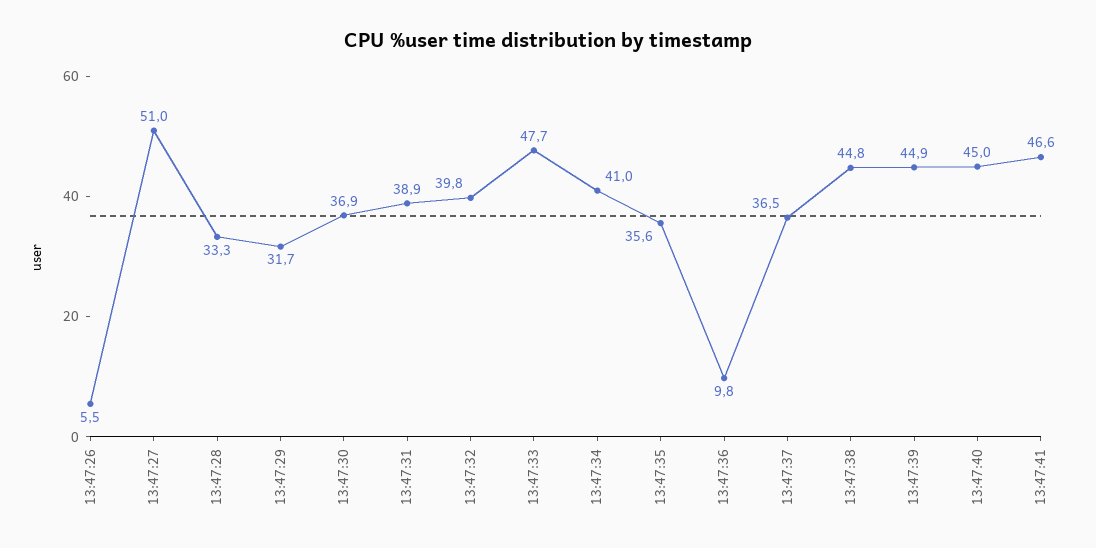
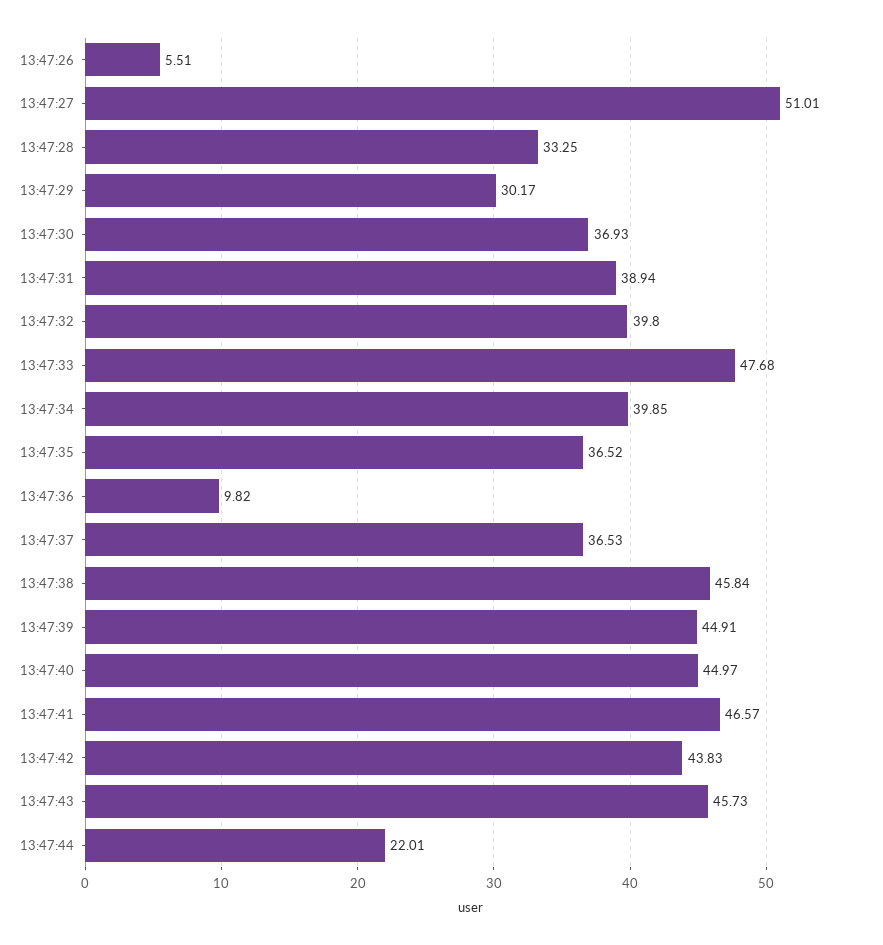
13:47:29: 31.7 -> 30.17
13:47:34: 41 -> 39.85
13:47:35: 35.6 -> 36.52
13:47:38: 44.8 -> 45.84
13:47:42: none -> 43.83
13:47:43: none -> 45.73
13:47:44: none -> 22.01

